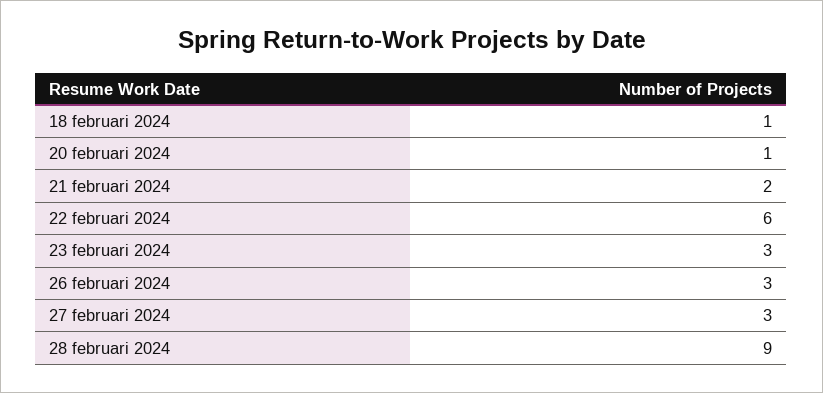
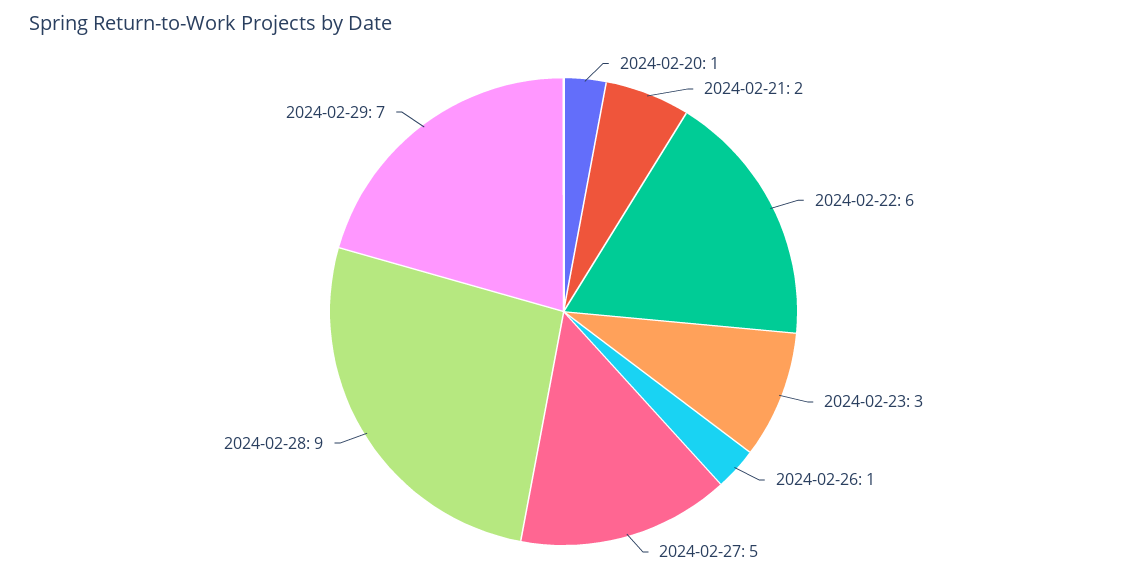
18 februari 2024: 1 -> none
26 februari 2024: 3 -> 1
27 februari 2024: 3 -> 5
2024-02-29: none -> 7

